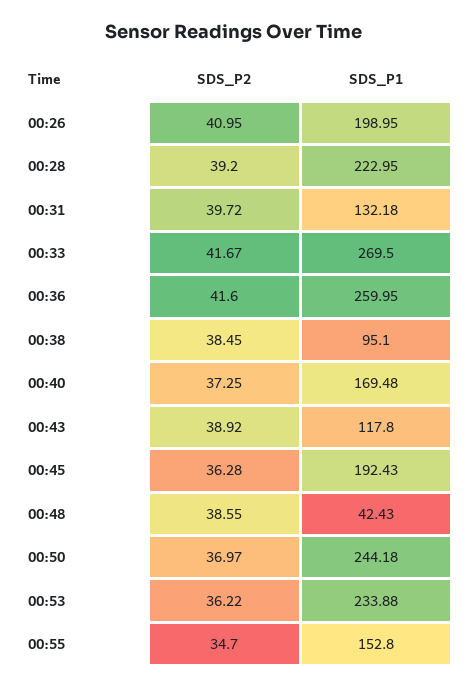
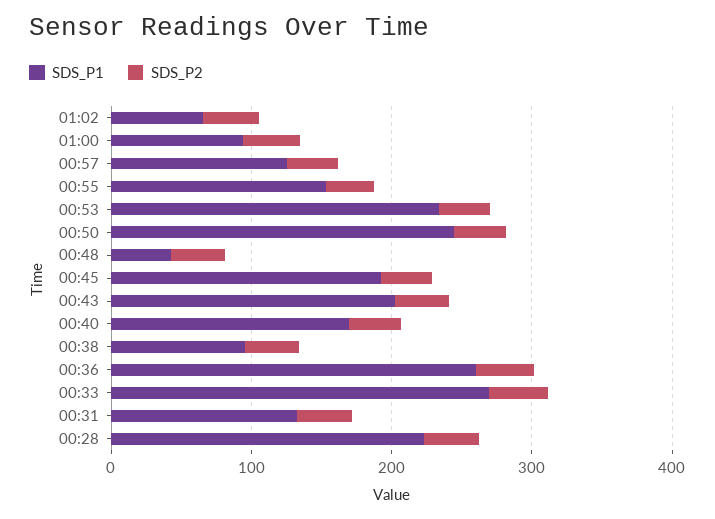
SDS_P2, 00:26: 40.95 -> none
SDS_P1, 00:26: 198.95 -> none
SDS_P1, 00:43: 117.8 -> 200
SDS_P1, 01:02: none -> 60
SDS_P2, 01:02: none -> 40
SDS_P1, 01:00: none -> 100
SDS_P2, 01:00: none -> 40
SDS_P1, 00:57: none -> 120
SDS_P2, 00:57: none -> 40

